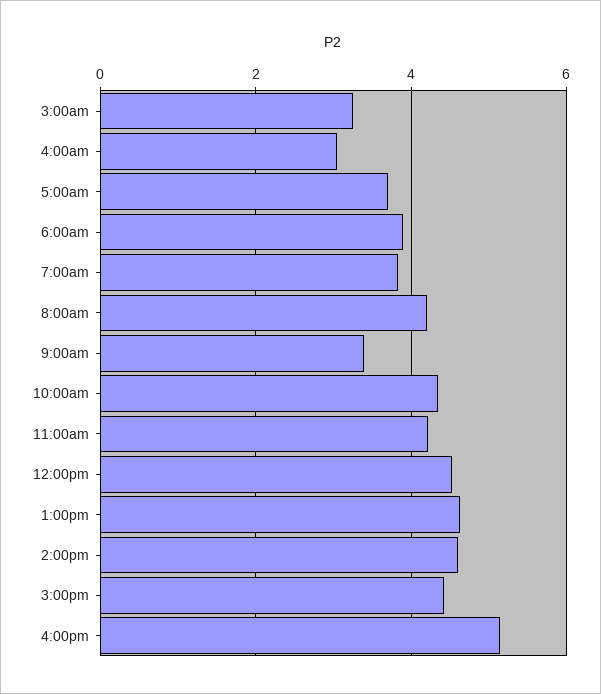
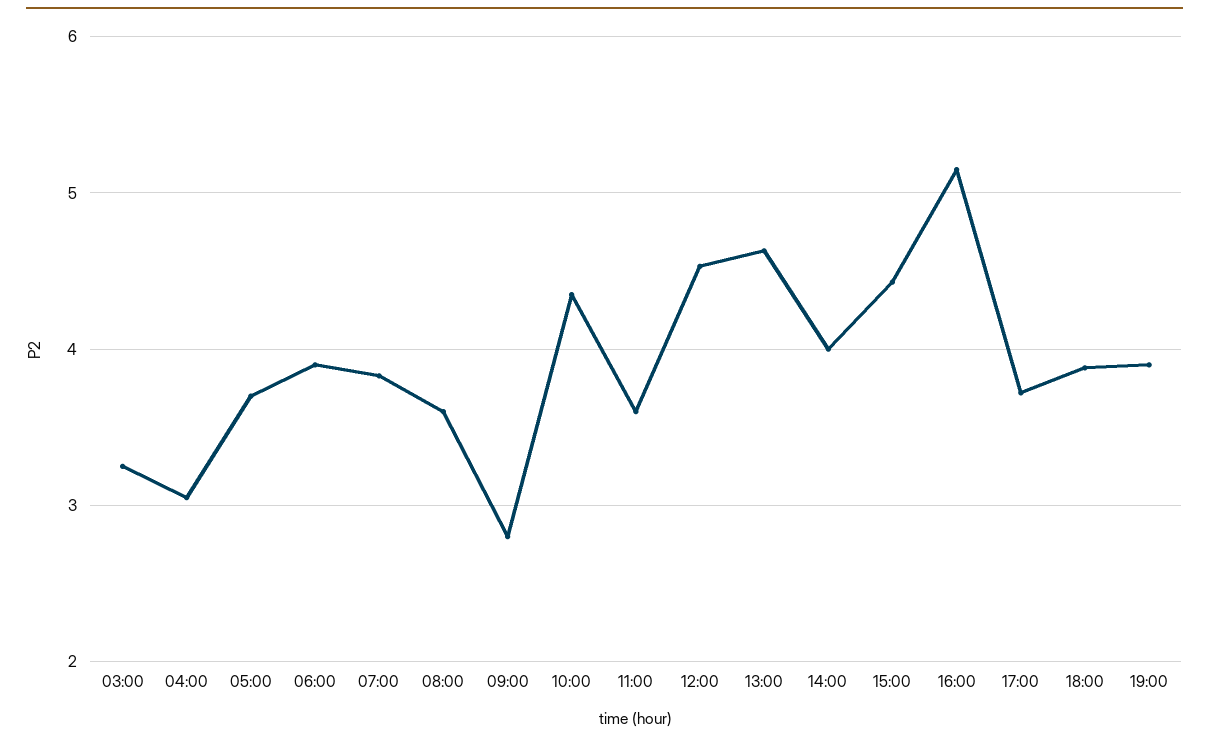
8:00am: 4.2 -> 3.6
9:00am: 3.4 -> 2.8
11:00am: 4.2 -> 3.6
2:00pm: 4.6 -> 4
17:00: none -> 3.7
18:00: none -> 3.9
19:00: none -> 3.9

